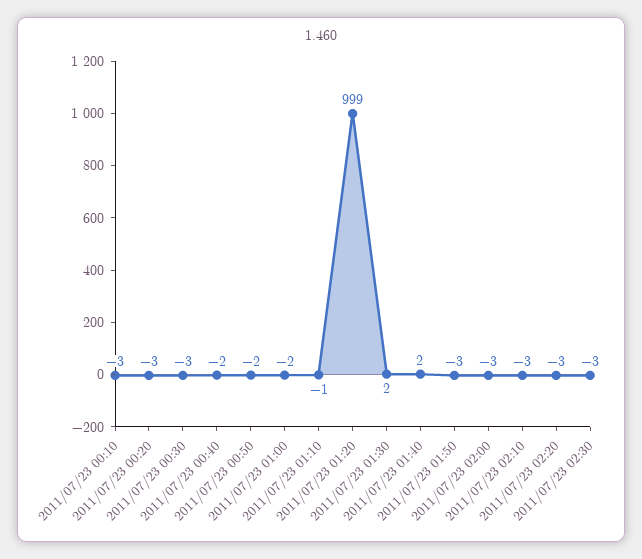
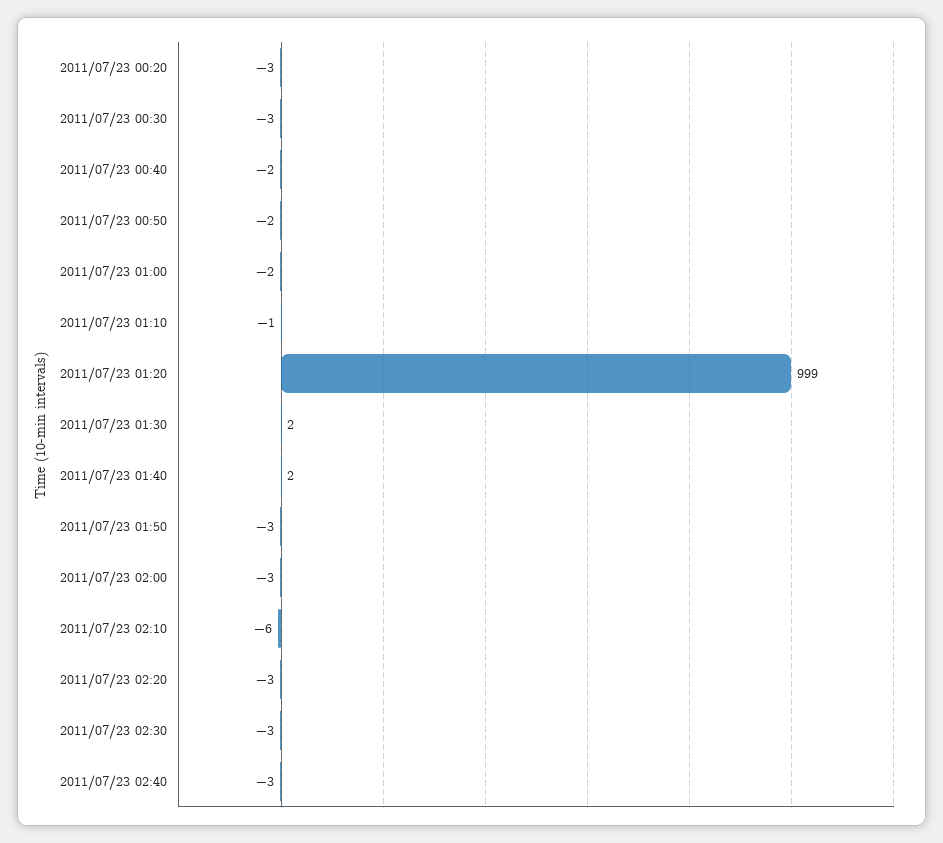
2011/07/23 00:10: -3 -> none
2011/07/23 02:10: -3 -> -6
2011/07/23 02:40: none -> -3

